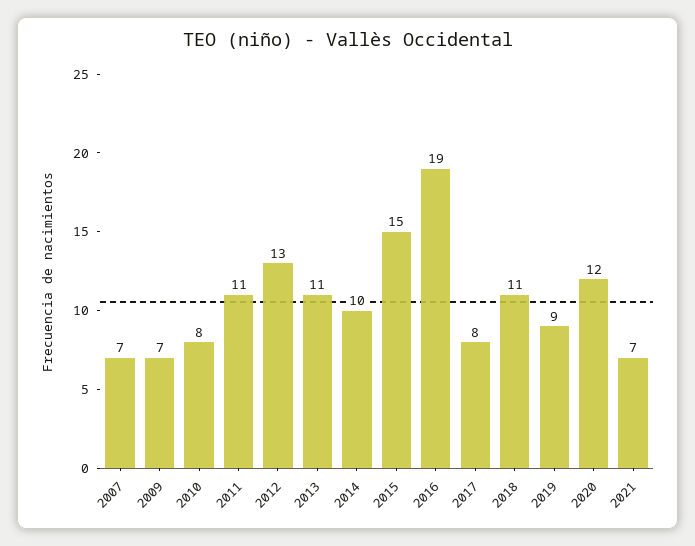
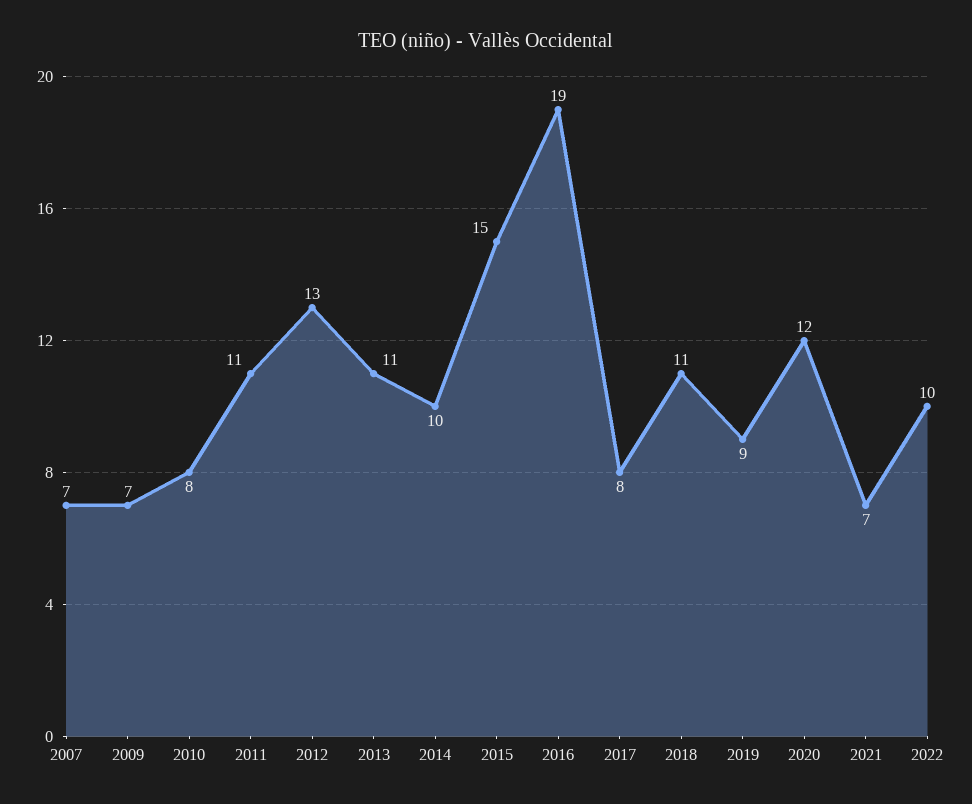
2022: none -> 10

